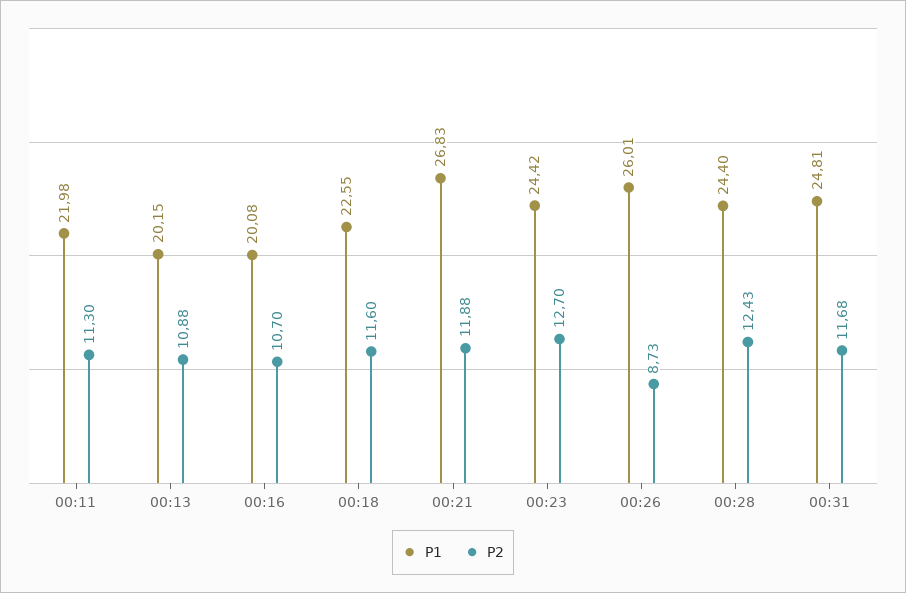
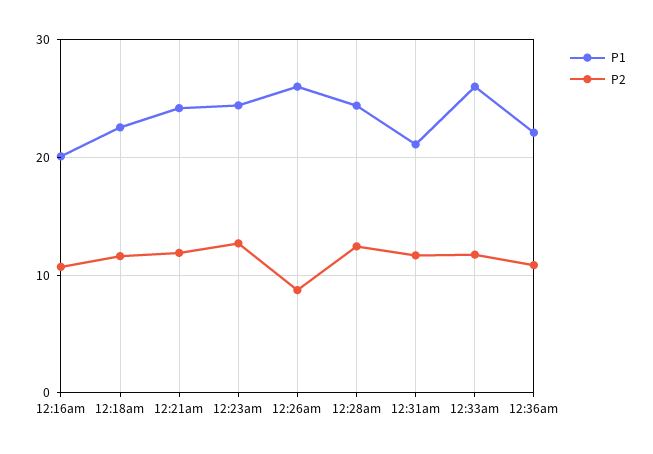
P1, 00:11: 21.98 -> none
P2, 00:11: 11.3 -> none
P1, 00:13: 20.15 -> none
P2, 00:13: 10.88 -> none
P1, 00:21: 26.83 -> 24
P1, 00:31: 24.81 -> 21
P1, 12:33am: none -> 26
P2, 12:33am: none -> 12
P1, 12:36am: none -> 22
P2, 12:36am: none -> 11

